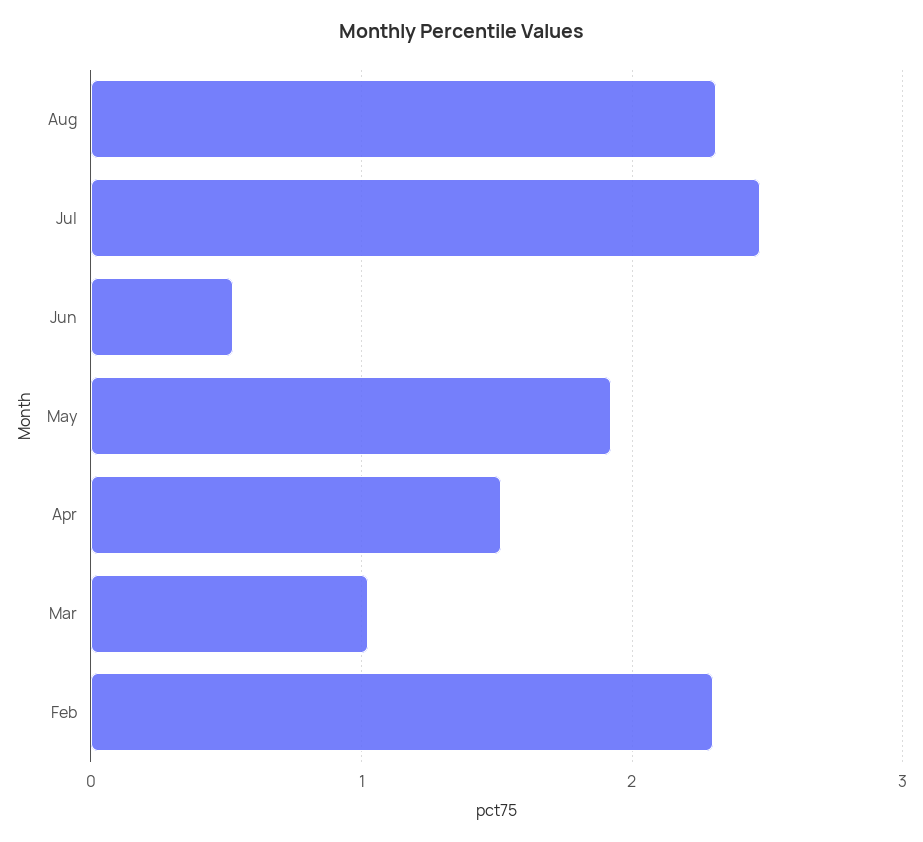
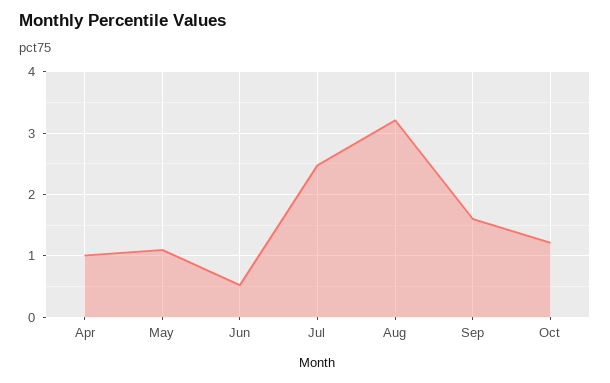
Aug: 2.3 -> 3.2
May: 1.9 -> 1.1
Apr: 1.5 -> 1
Mar: 1 -> none
Feb: 2.3 -> none
Sep: none -> 1.6
Oct: none -> 1.2

